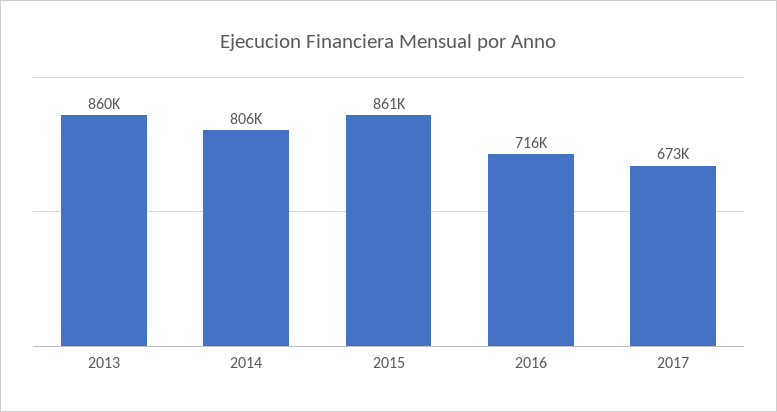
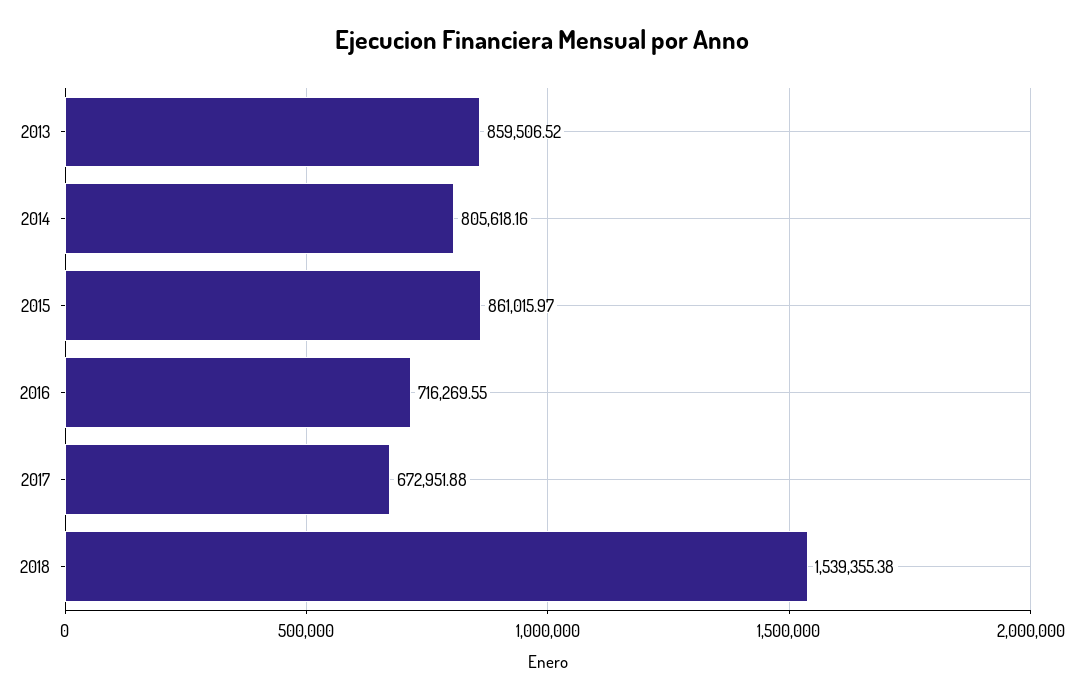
2018: none -> 1539355.38

